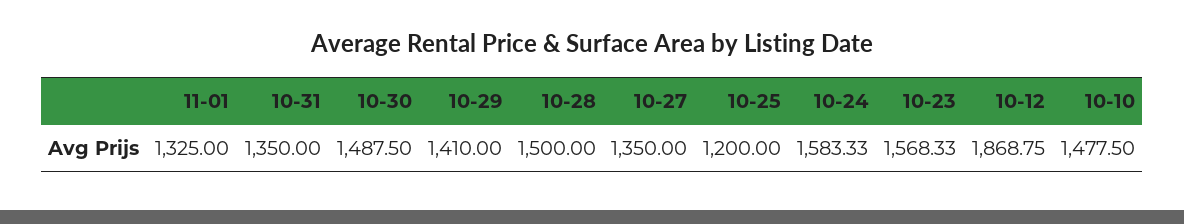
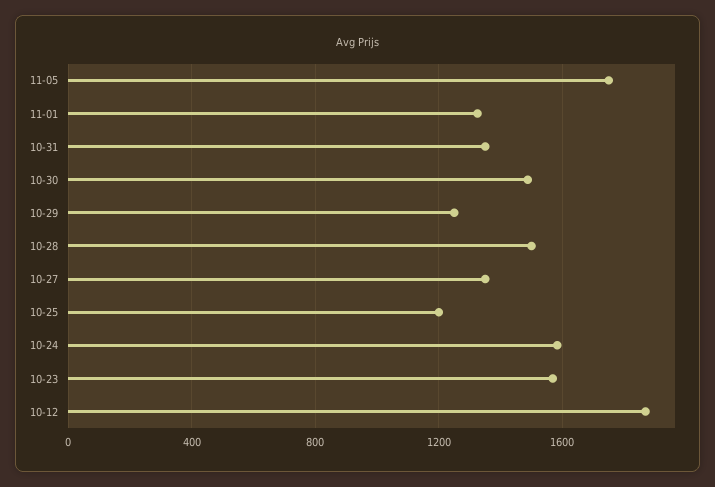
10-29: 1410 -> 1250
10-10: 1477.5 -> none
11-05: none -> 1750

